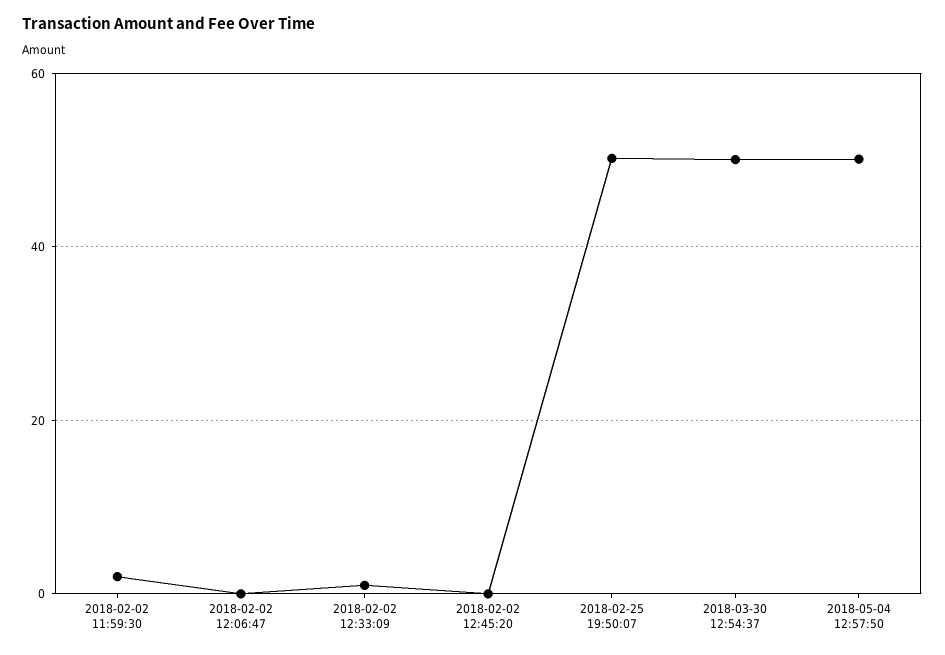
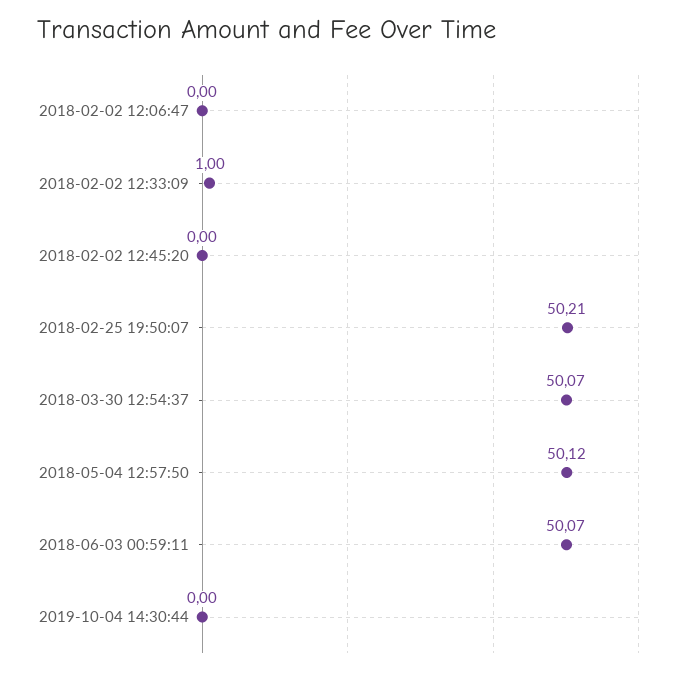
2018-02-02 11:59:30: 2 -> none
2018-06-03 00:59:11: none -> 50.07
2019-10-04 14:30:44: none -> 0

